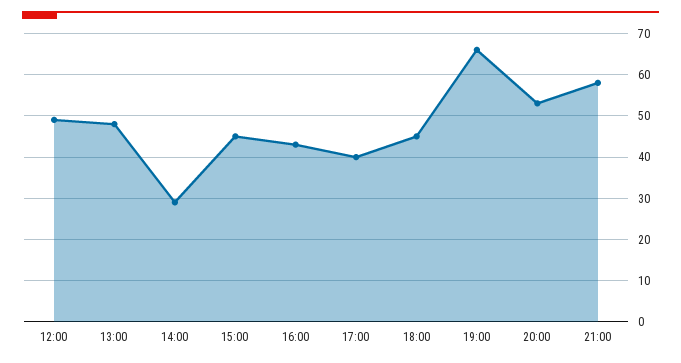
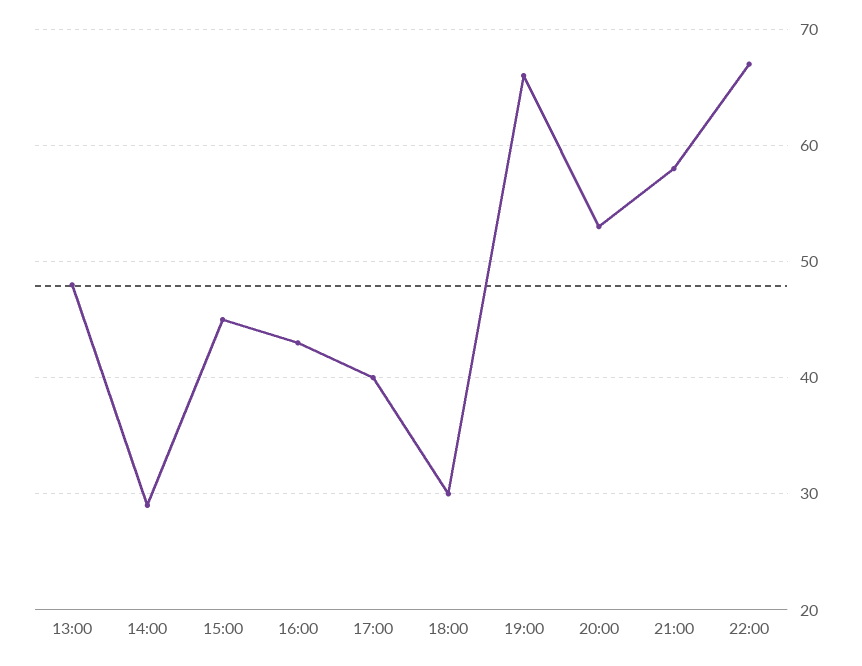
12:00: 50 -> none
18:00: 45 -> 30
22:00: none -> 67

